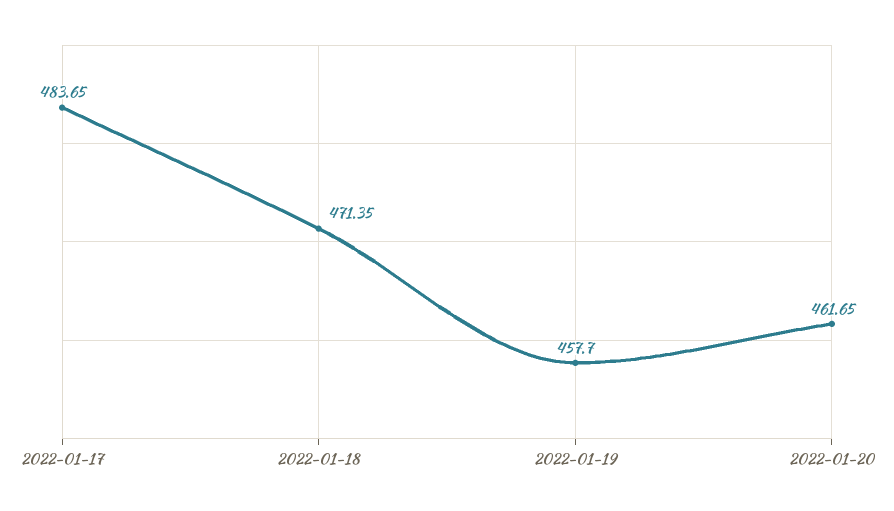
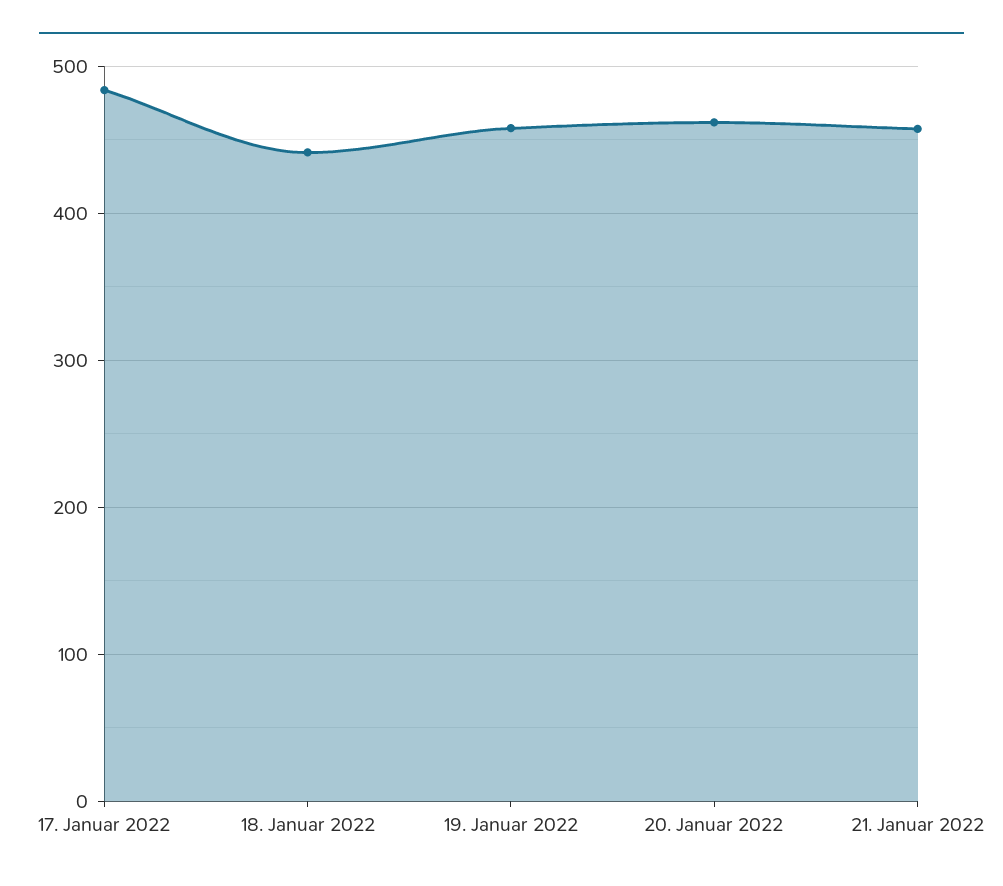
2022-01-18: 471.35 -> 440
21. Januar 2022: none -> 460

